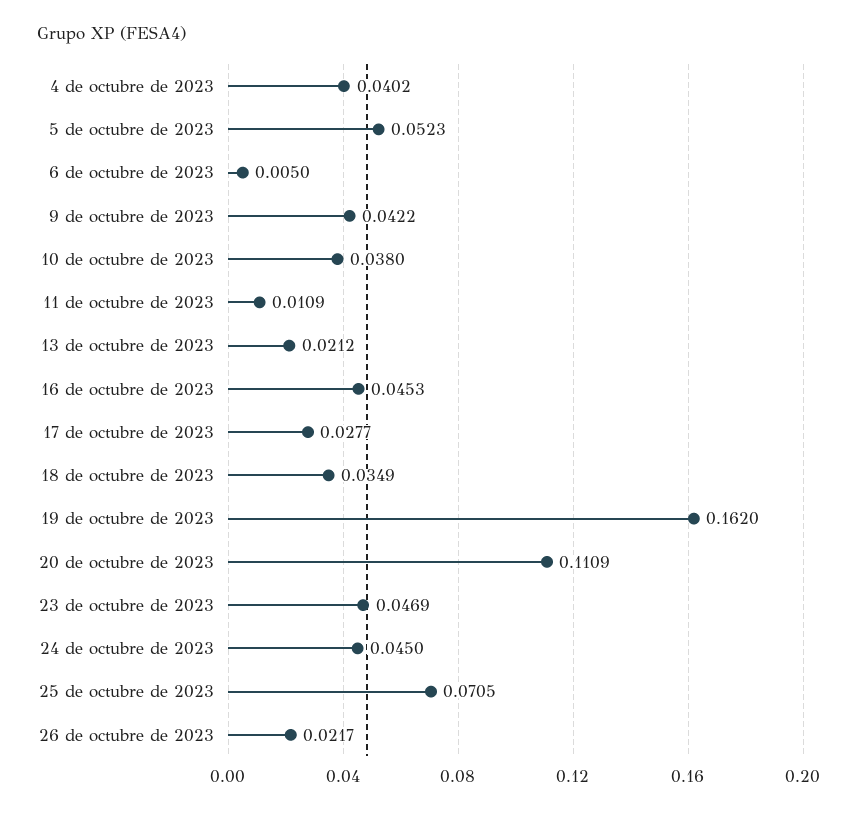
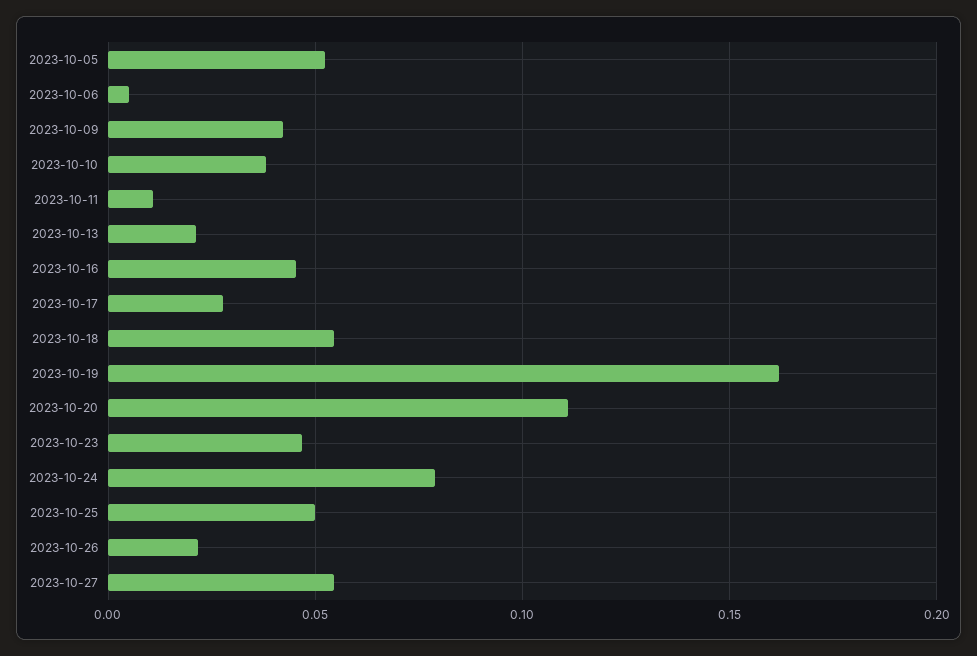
4 de octubre de 2023: 0.0402 -> none
18 de octubre de 2023: 0.0349 -> 0.055
24 de octubre de 2023: 0.045 -> 0.08
25 de octubre de 2023: 0.0705 -> 0.05
2023-10-27: none -> 0.055

